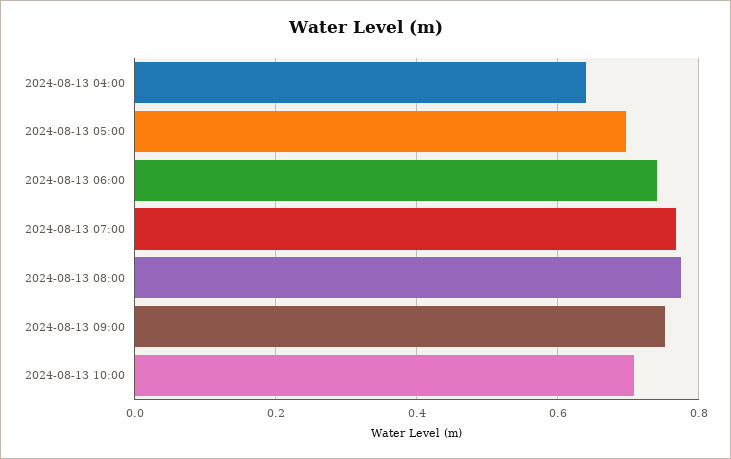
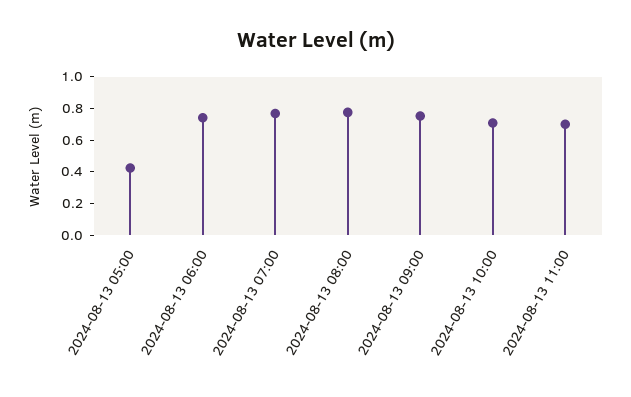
2024-08-13 04:00: 0.64 -> none
2024-08-13 05:00: 0.7 -> 0.4
2024-08-13 11:00: none -> 0.7

